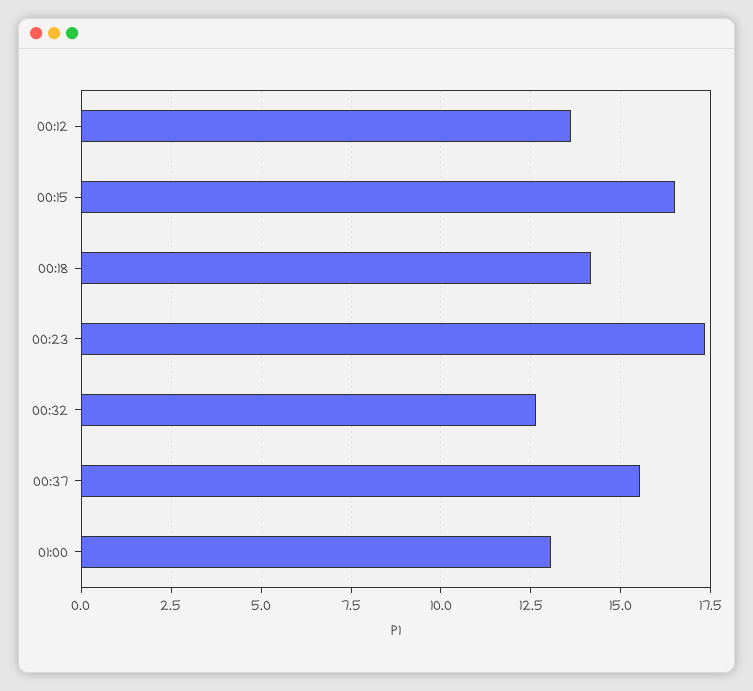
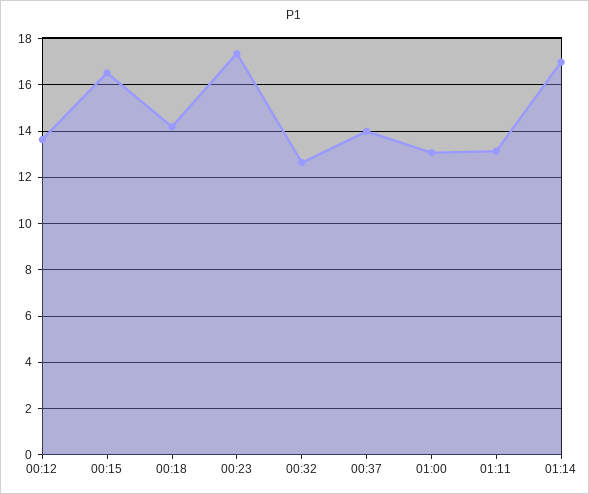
00:37: 15.5 -> 14
01:11: none -> 13
01:14: none -> 17

